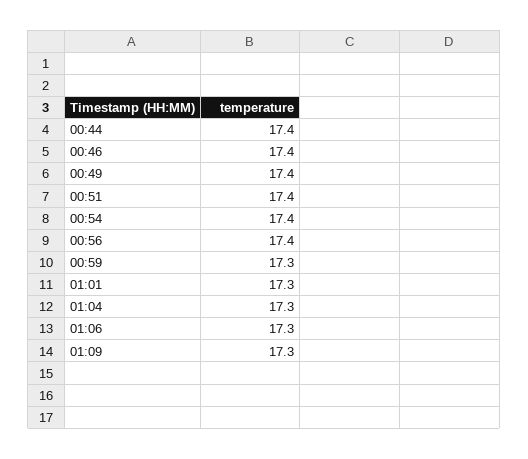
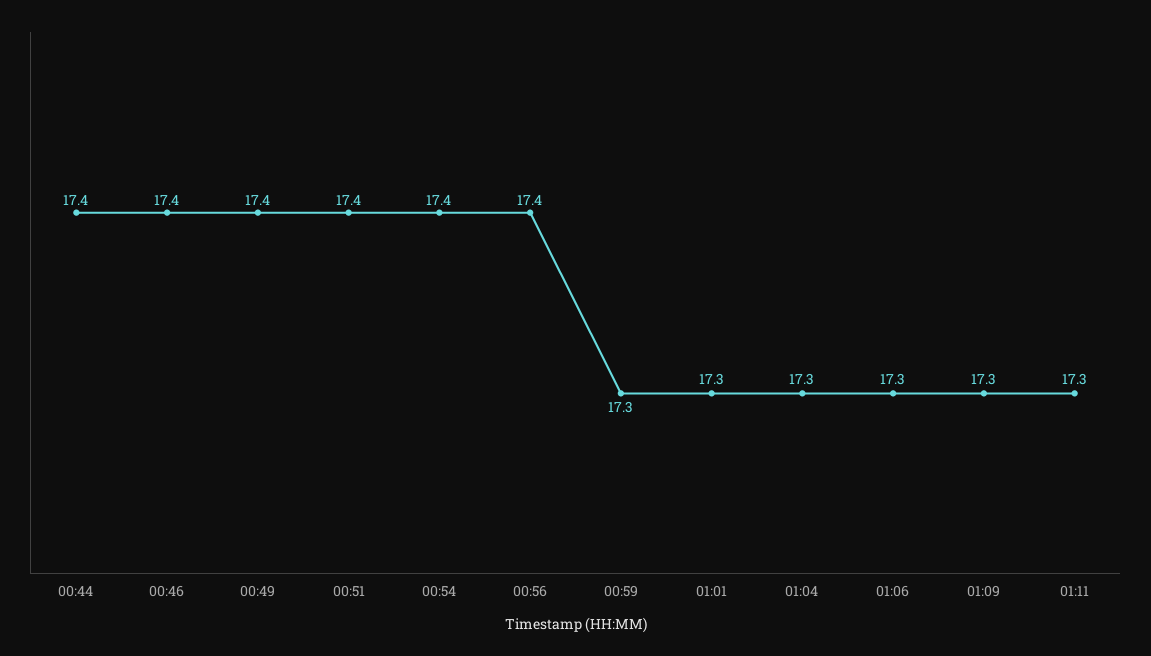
01:11: none -> 17.3

